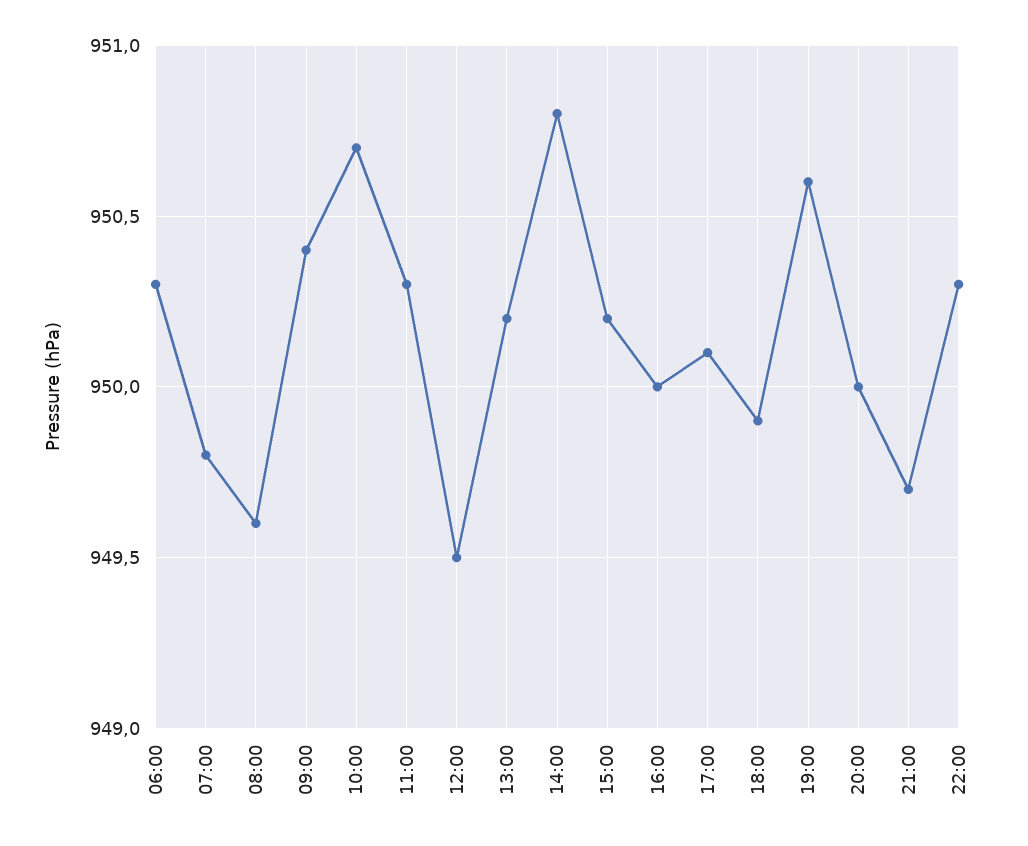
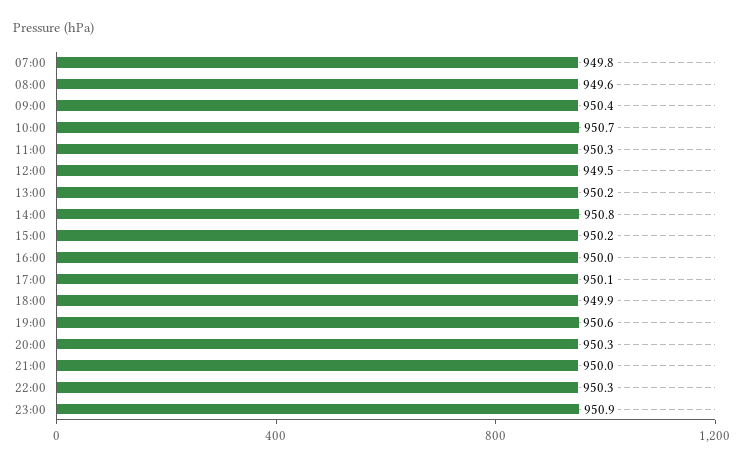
06:00: 950.3 -> none
20:00: 950 -> 950.3
21:00: 949.7 -> 950
23:00: none -> 950.9

